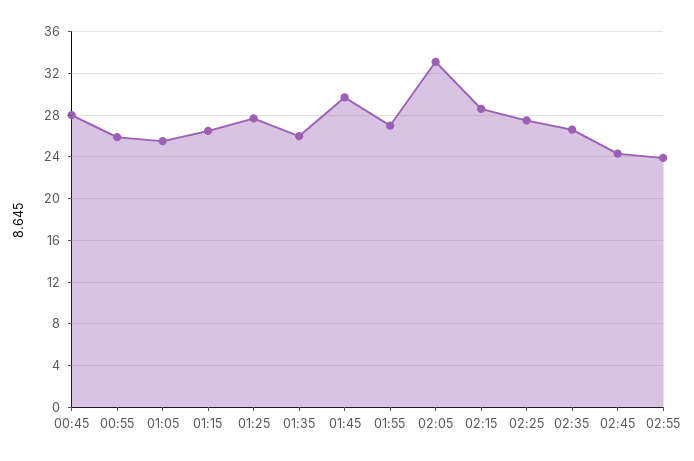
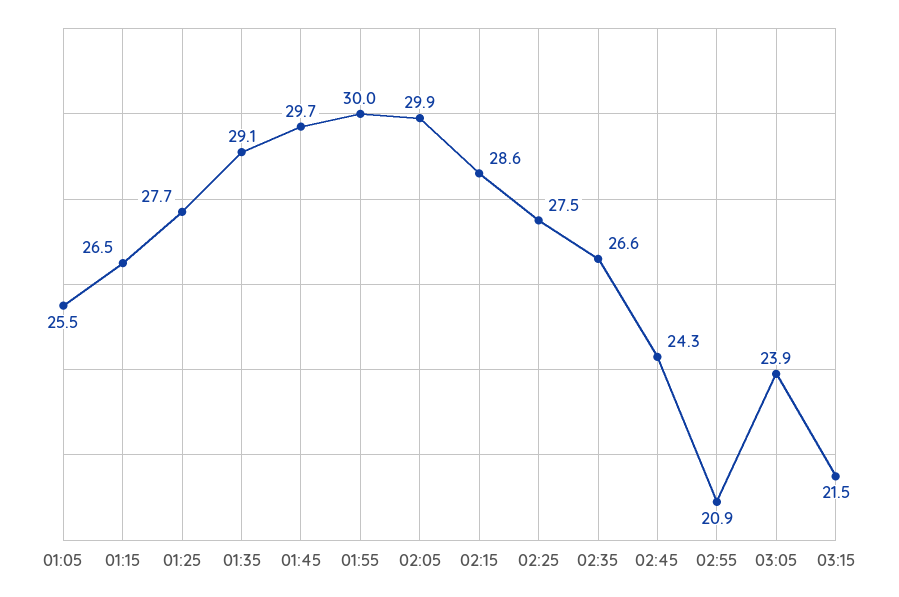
00:45: 28 -> none
00:55: 26 -> none
01:35: 26 -> 29.1
01:55: 27 -> 30
02:05: 33 -> 29.9
02:55: 24 -> 20.9
03:05: none -> 23.9
03:15: none -> 21.5

